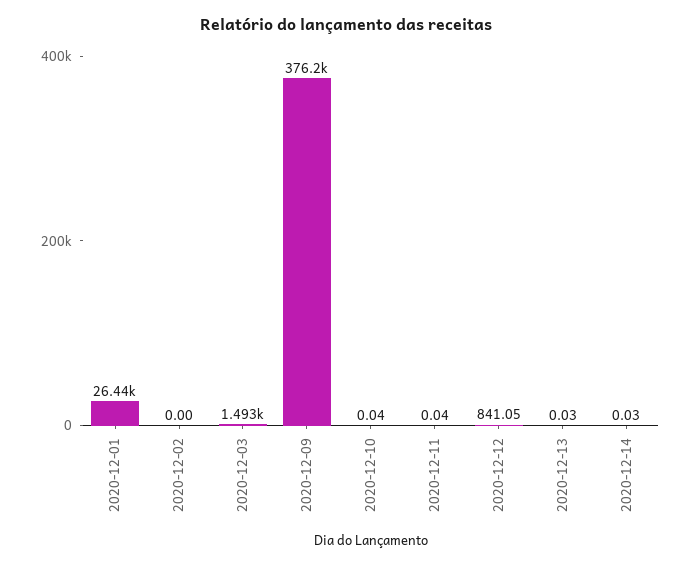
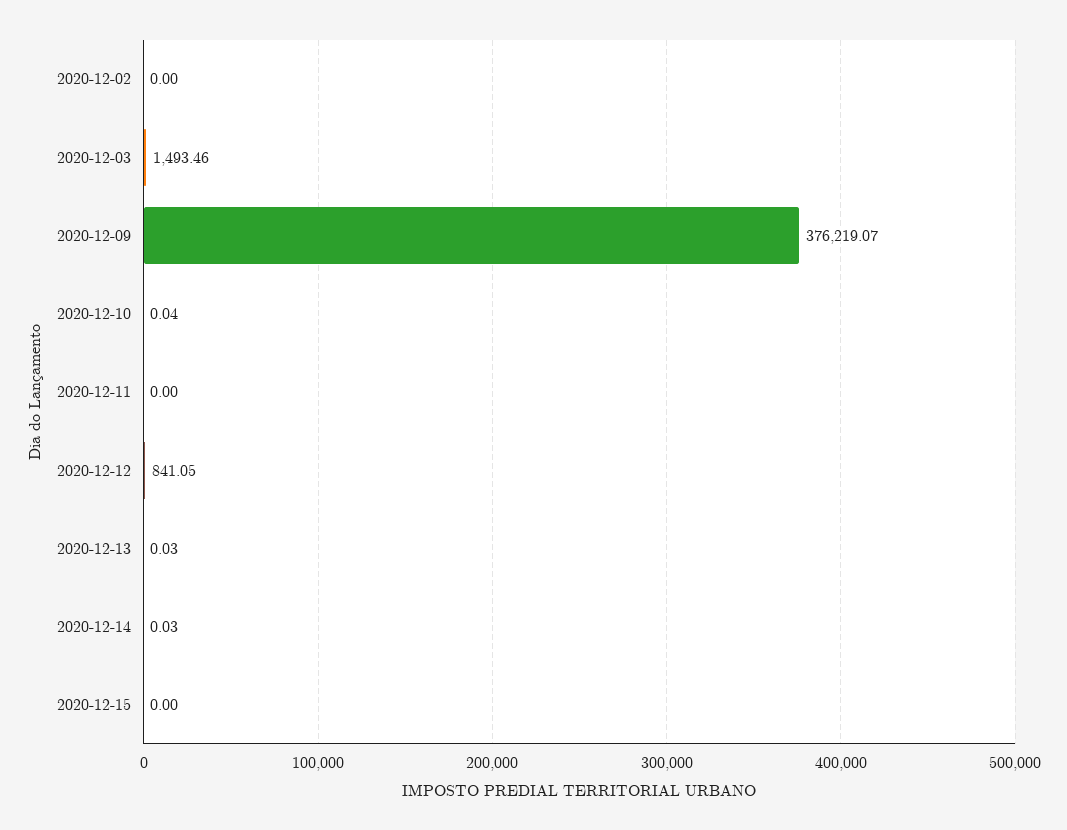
2020-12-01: 26440 -> none
2020-12-11: 0.04 -> 0
2020-12-15: none -> 0

